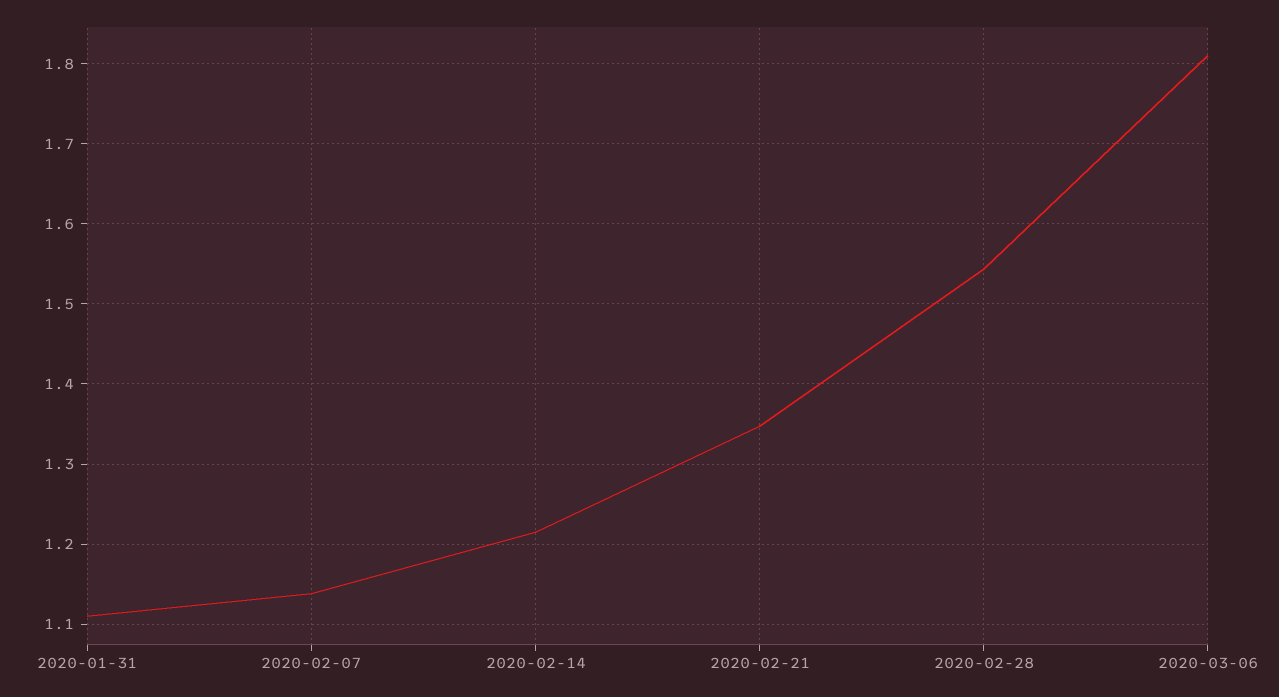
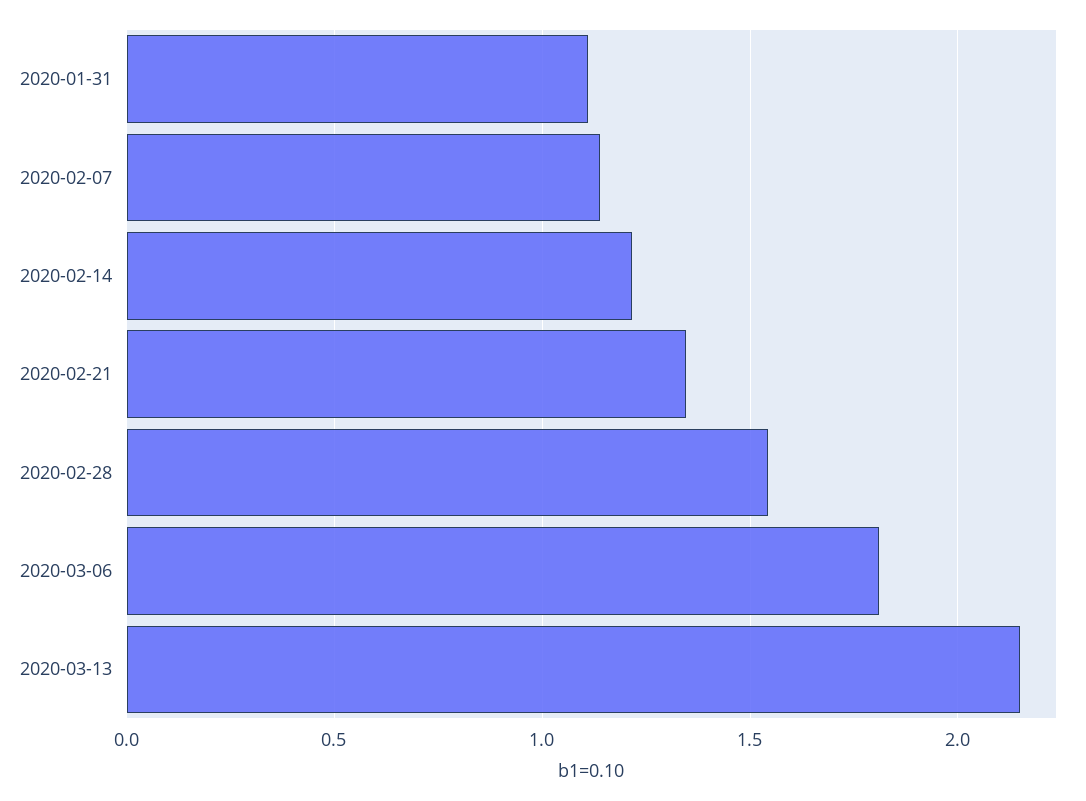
2020-03-13: none -> 2.15

